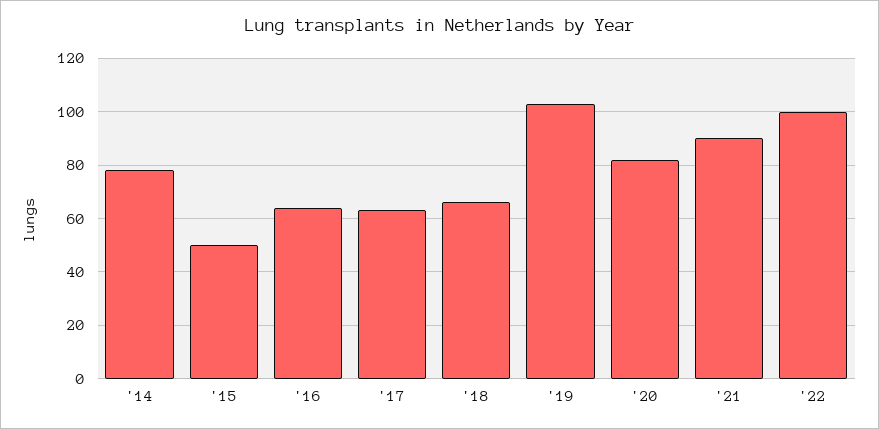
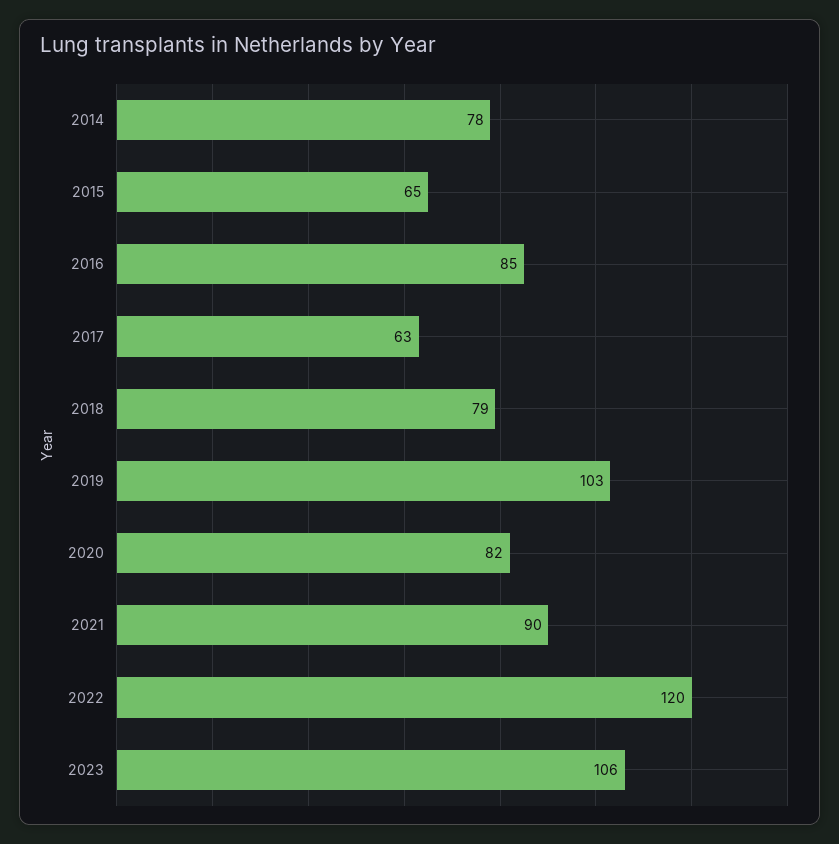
'15: 50 -> 65
'16: 65 -> 85
'18: 65 -> 79
'22: 100 -> 120
2023: none -> 106

